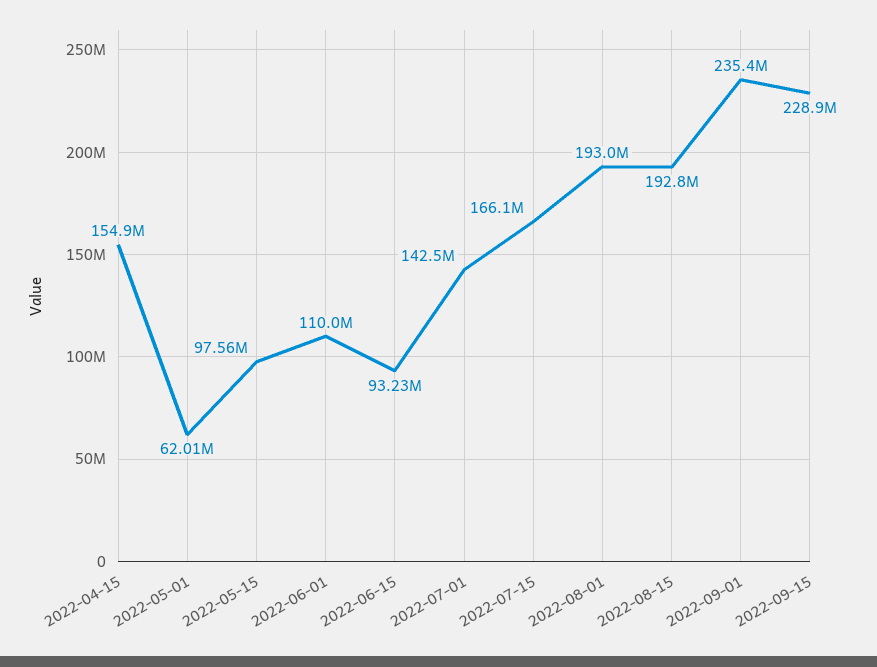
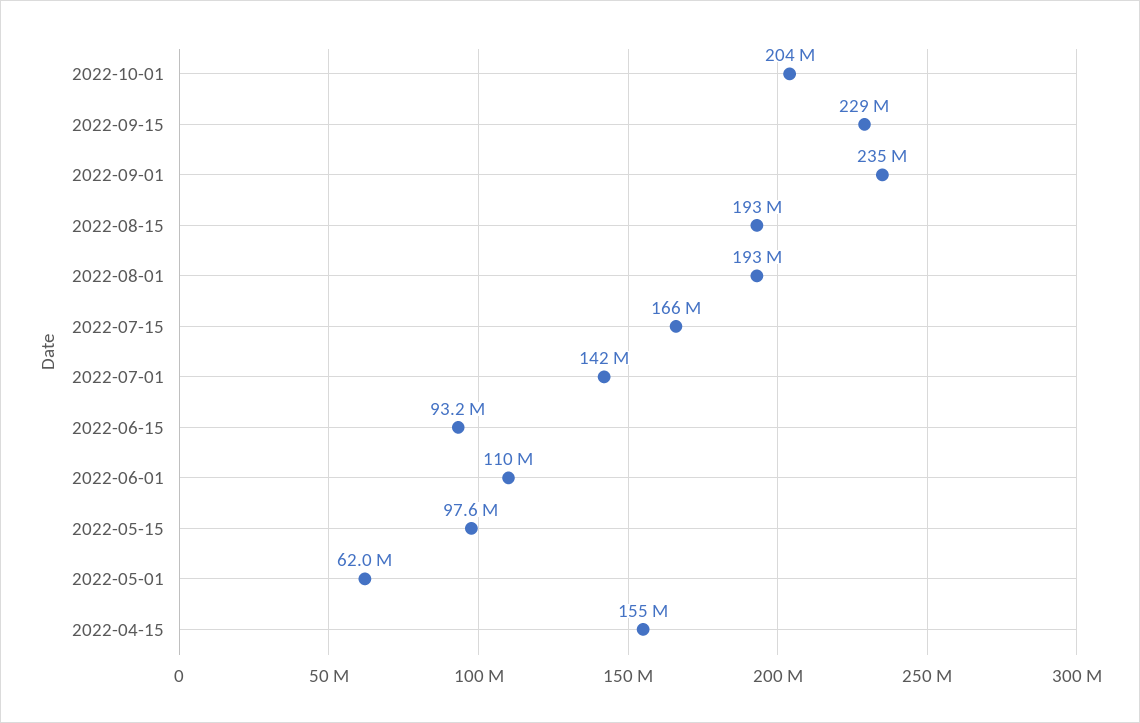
2022-10-01: none -> 204000000

